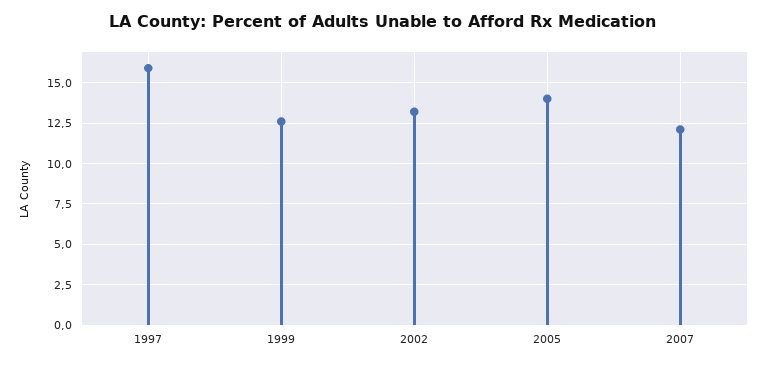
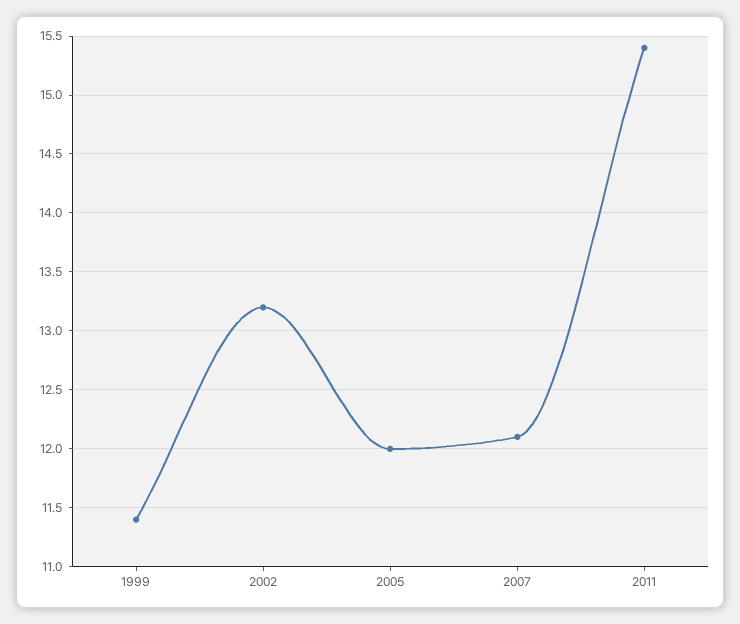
1997: 16 -> none
1999: 12.5 -> 11.4
2005: 14 -> 12
2011: none -> 15.4

